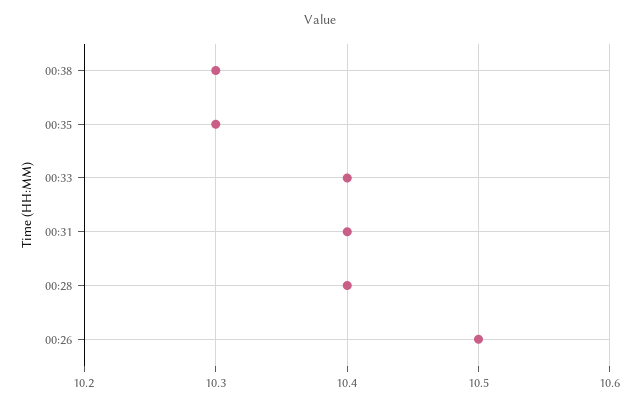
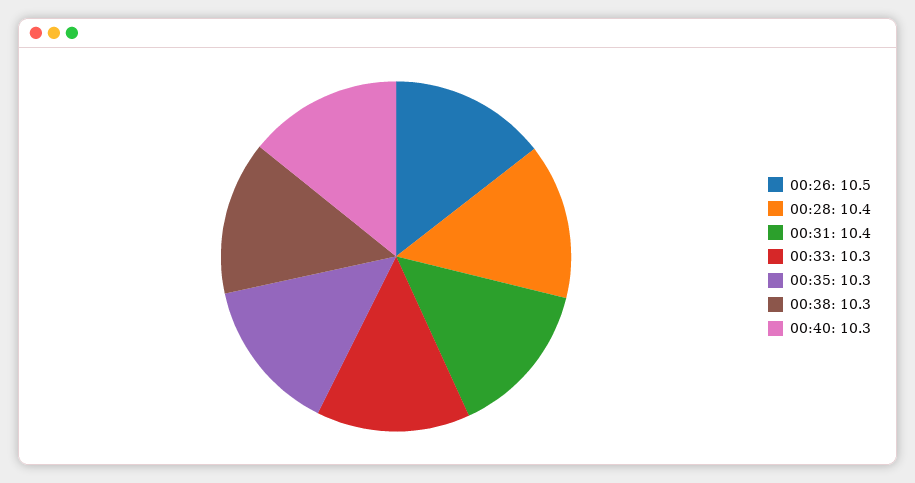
00:33: 10.4 -> 10.3
00:40: none -> 10.3

